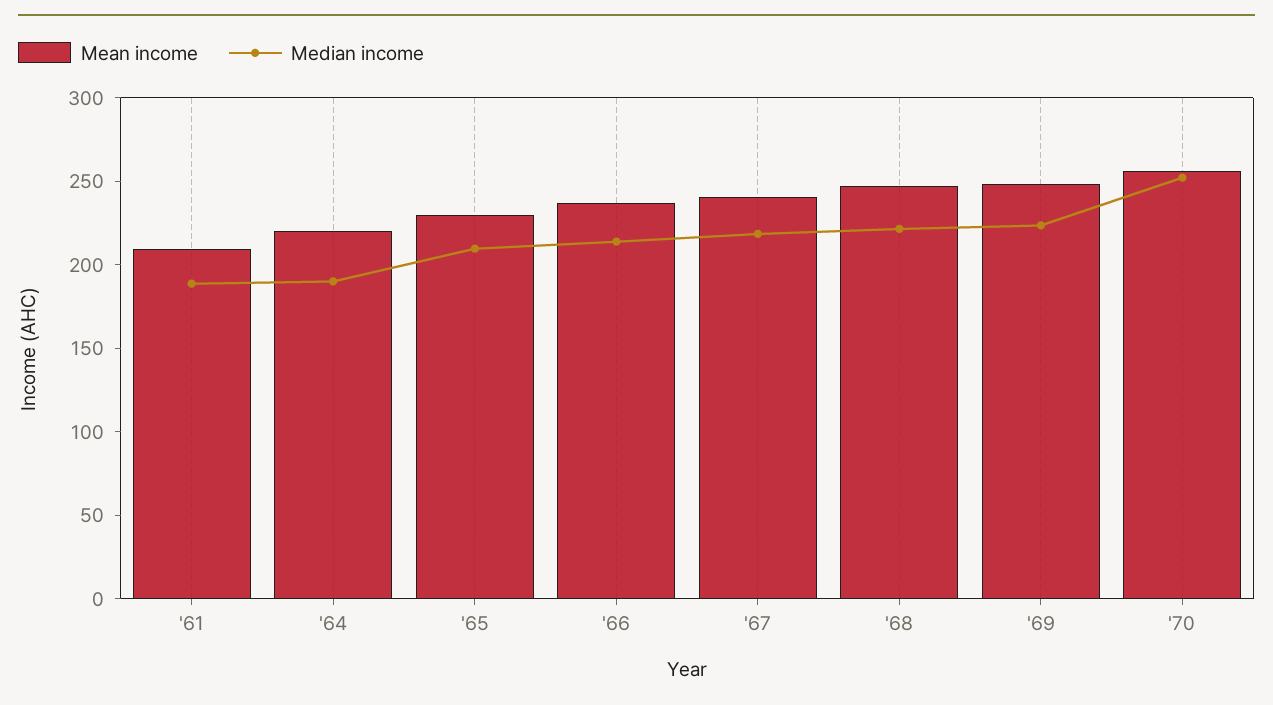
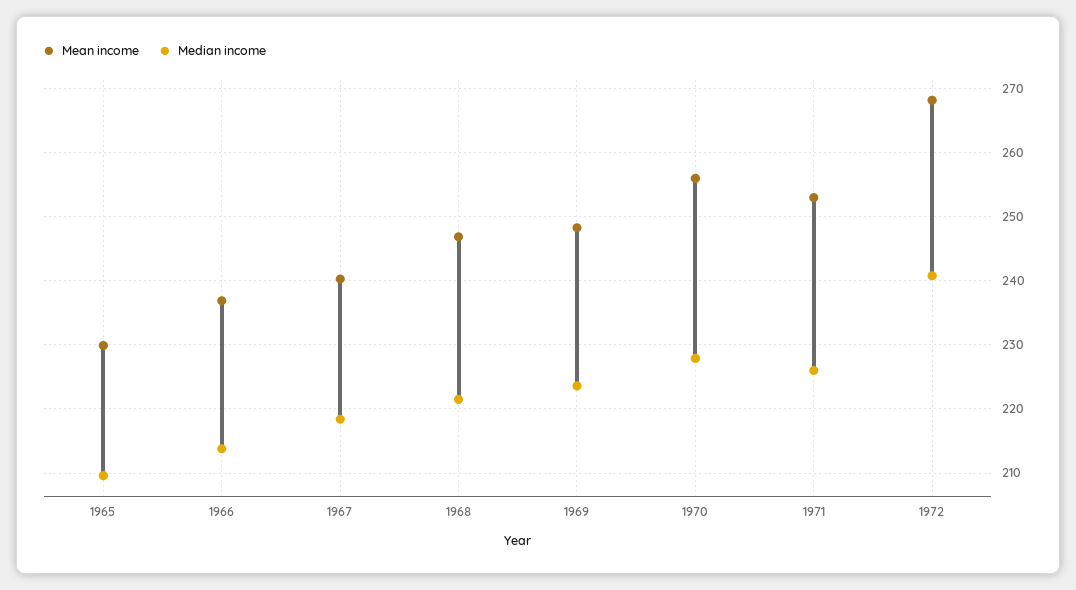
Mean income, '61: 210 -> none
Median income, '61: 190 -> none
Mean income, '64: 220 -> none
Median income, '64: 190 -> none
Median income, '70: 250 -> 228
Mean income, 1971: none -> 253
Median income, 1971: none -> 226
Mean income, 1972: none -> 268
Median income, 1972: none -> 241

